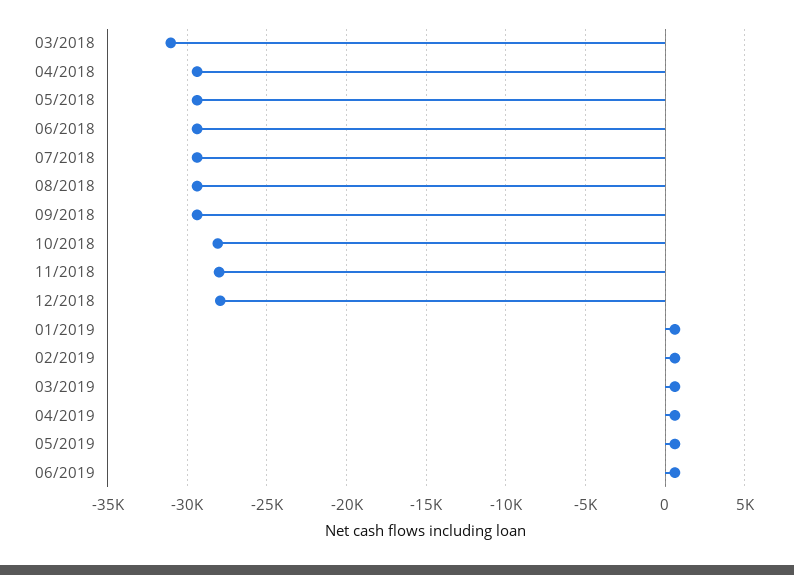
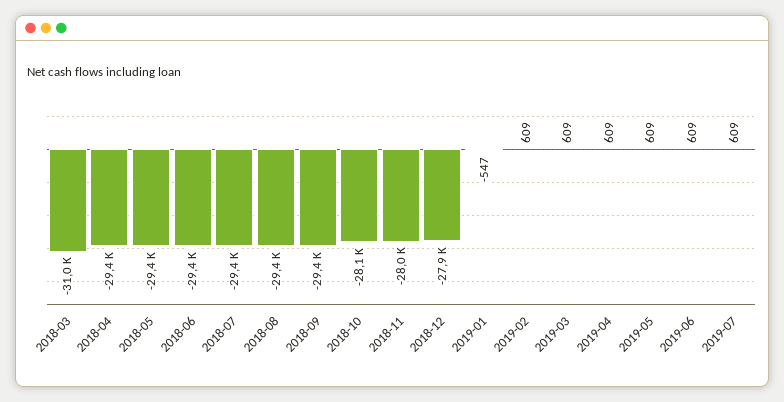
01/2019: 500 -> -547
2019-07: none -> 609

